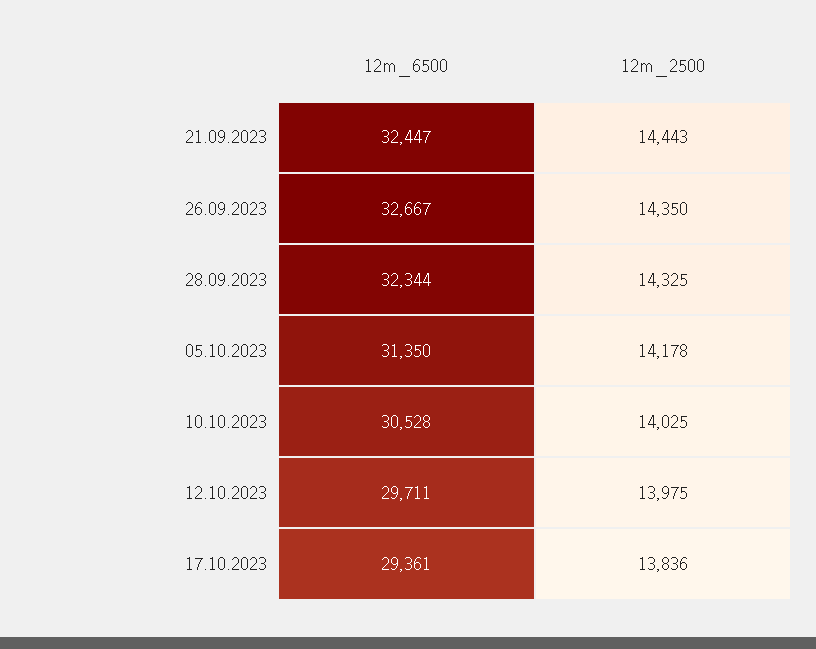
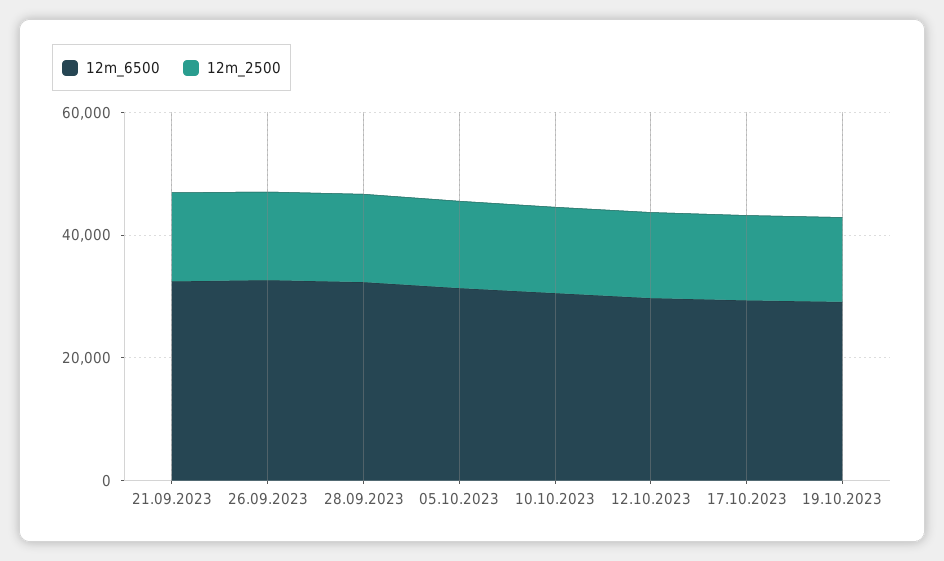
12m_6500, 19.10.2023: none -> 30000
12m_2500, 19.10.2023: none -> 15000

